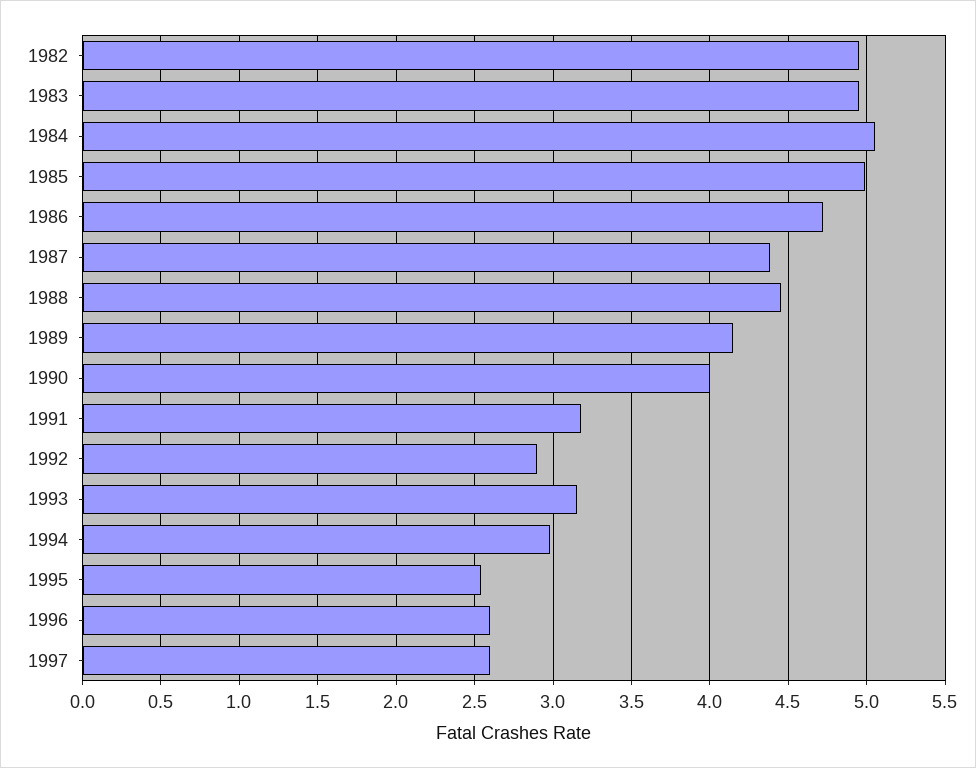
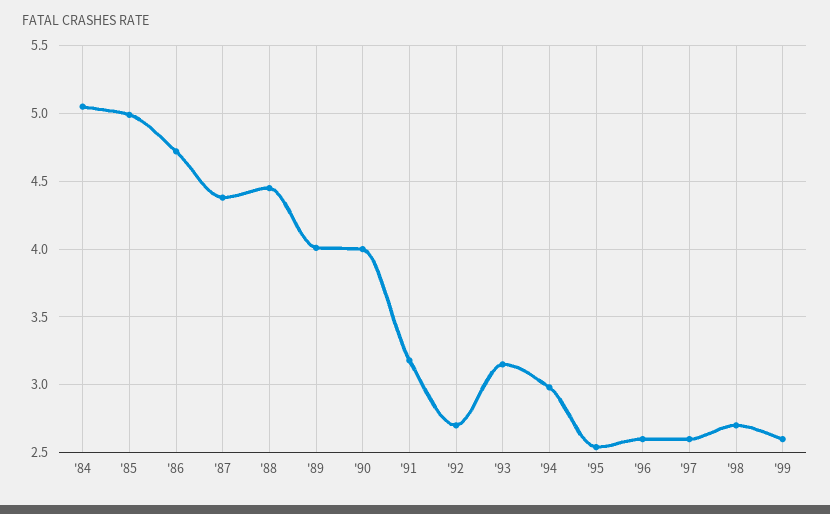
1982: 4.95 -> none
1983: 4.95 -> none
1989: 4.15 -> 4
1992: 2.9 -> 2.7
'98: none -> 2.7
'99: none -> 2.6

